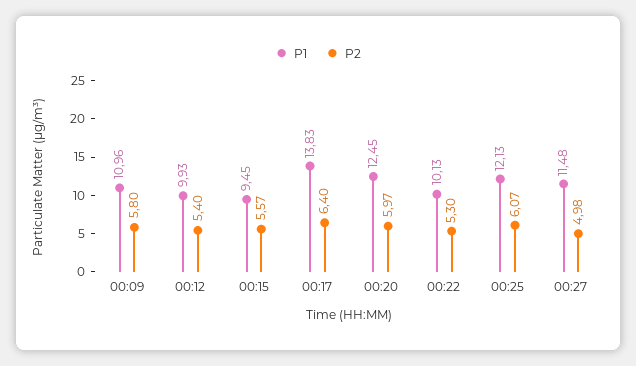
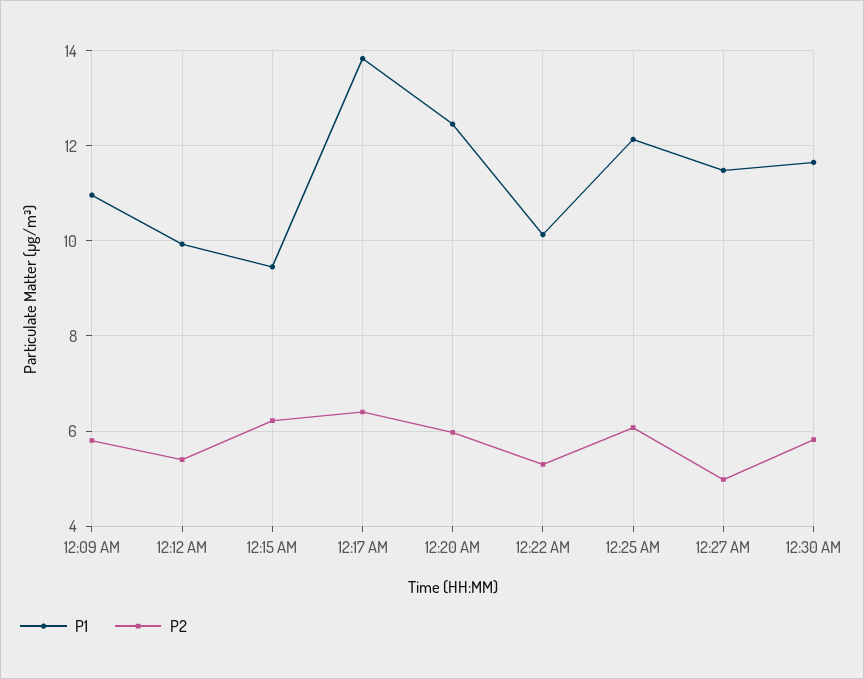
P2, 00:15: 5.57 -> 6.2
P1, 12:30 AM: none -> 11.6
P2, 12:30 AM: none -> 5.8

